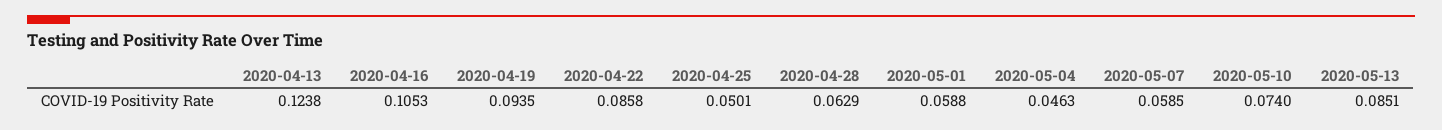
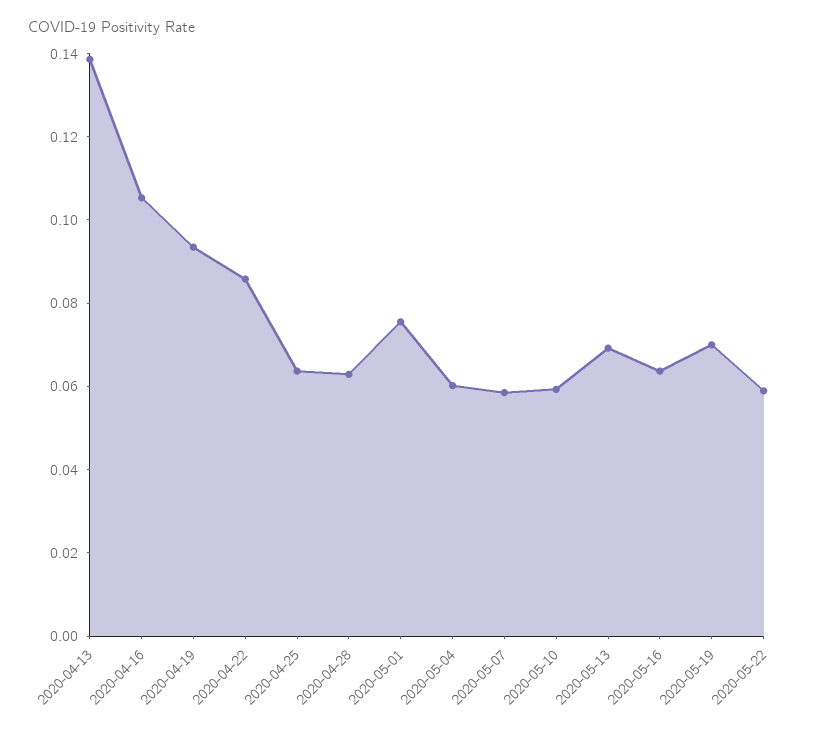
2020-04-13: 0.1238 -> 0.14
2020-04-25: 0.0501 -> 0.065
2020-05-01: 0.0588 -> 0.075
2020-05-04: 0.0463 -> 0.06
2020-05-10: 0.074 -> 0.06
2020-05-13: 0.0851 -> 0.07
2020-05-16: none -> 0.065
2020-05-19: none -> 0.07
2020-05-22: none -> 0.06

